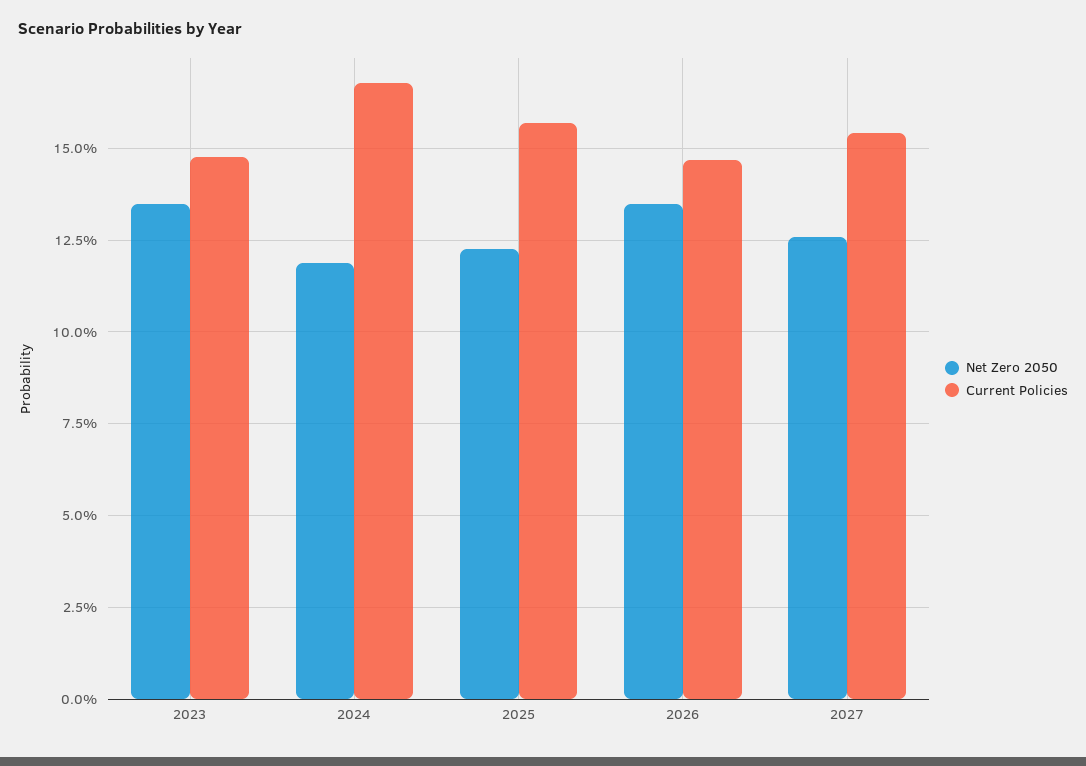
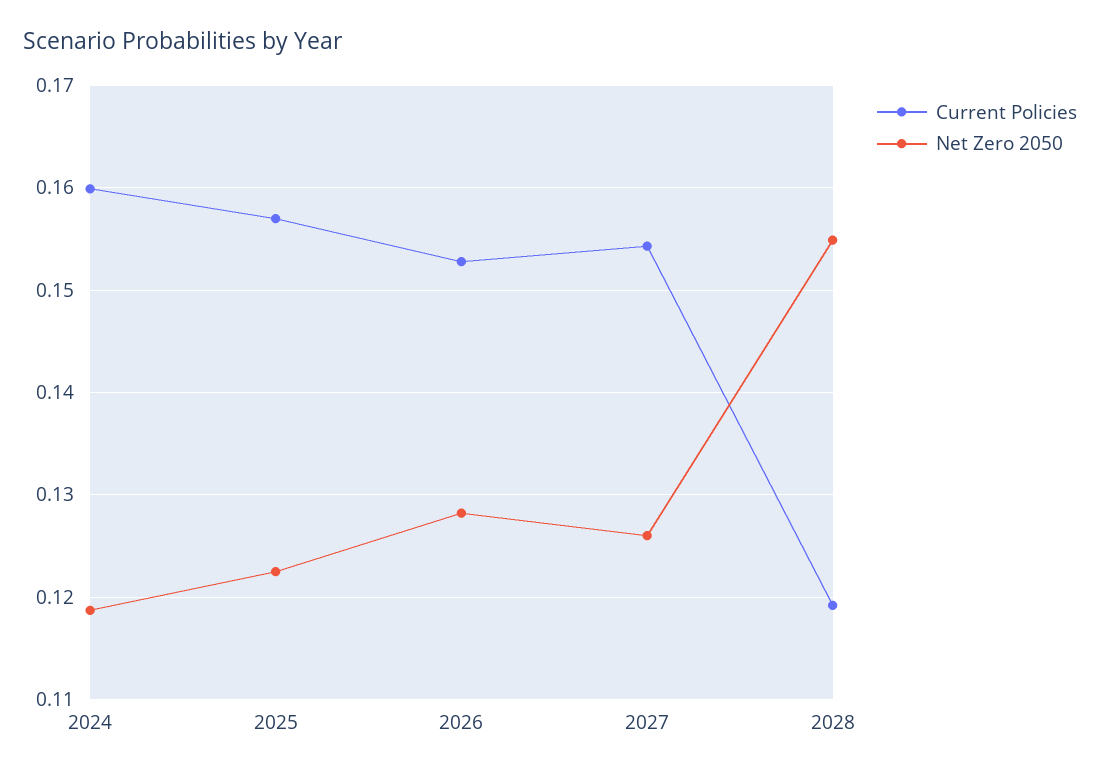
Net Zero 2050, 2023: 0.135 -> none
Current Policies, 2023: 0.1475 -> none
Current Policies, 2024: 0.1675 -> 0.16
Net Zero 2050, 2026: 0.135 -> 0.128
Current Policies, 2026: 0.1475 -> 0.153
Current Policies, 2028: none -> 0.119
Net Zero 2050, 2028: none -> 0.155

